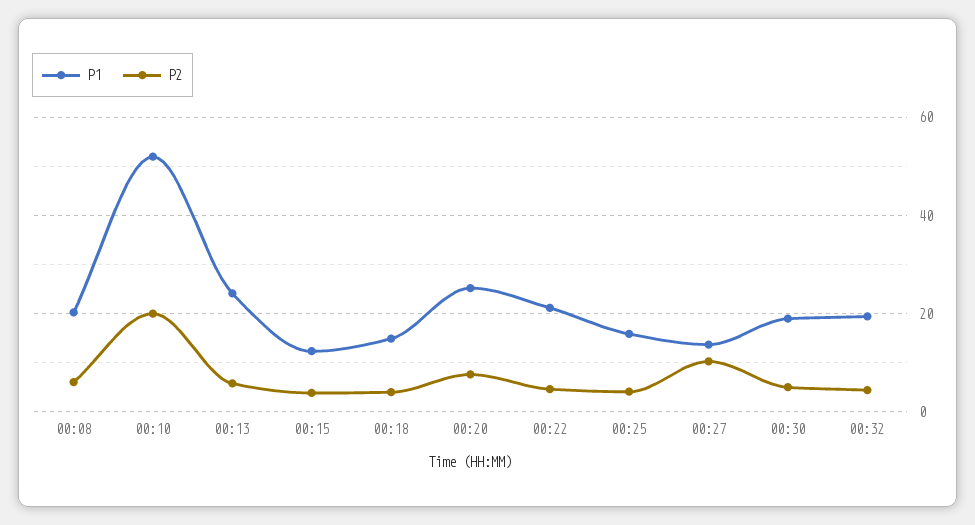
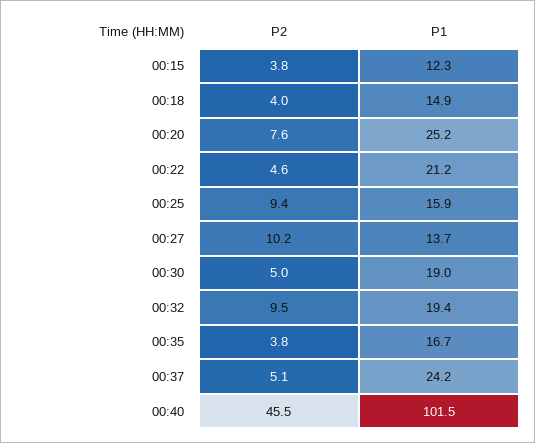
P1, 00:08: 20 -> none
P2, 00:08: 6 -> none
P1, 00:10: 52 -> none
P2, 00:10: 20 -> none
P1, 00:13: 24 -> none
P2, 00:13: 6 -> none
P2, 00:25: 4 -> 9.4
P2, 00:32: 4 -> 9.5
P2, 00:35: none -> 3.8
P1, 00:35: none -> 16.7
P2, 00:37: none -> 5.1
P1, 00:37: none -> 24.2
P2, 00:40: none -> 45.5
P1, 00:40: none -> 101.5

